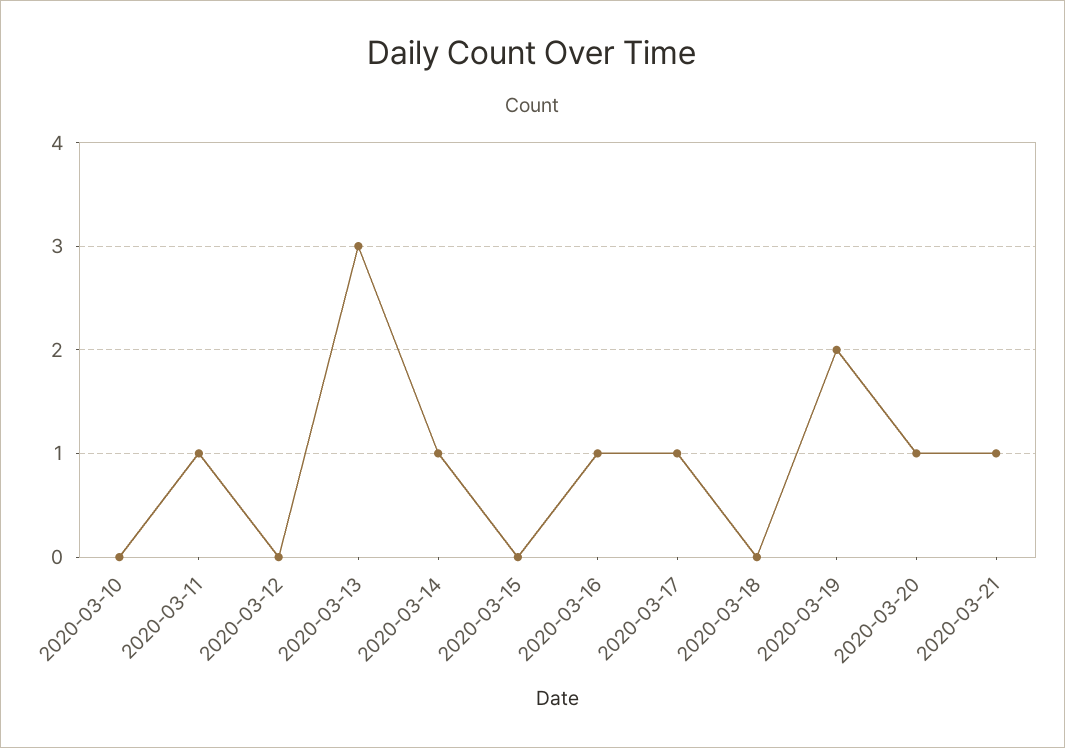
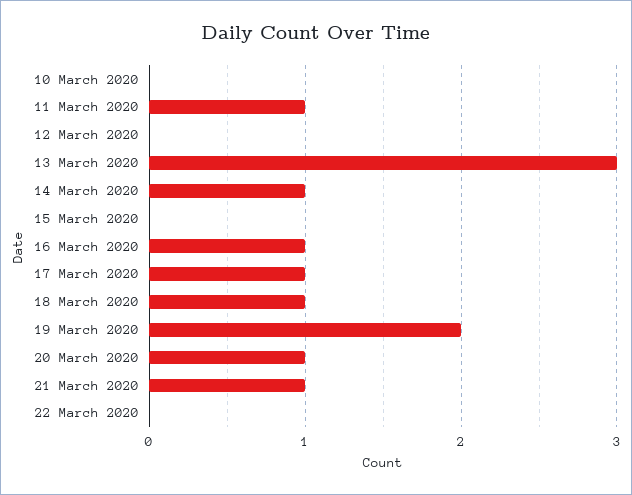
2020-03-18: 0 -> 1
22 March 2020: none -> 0

